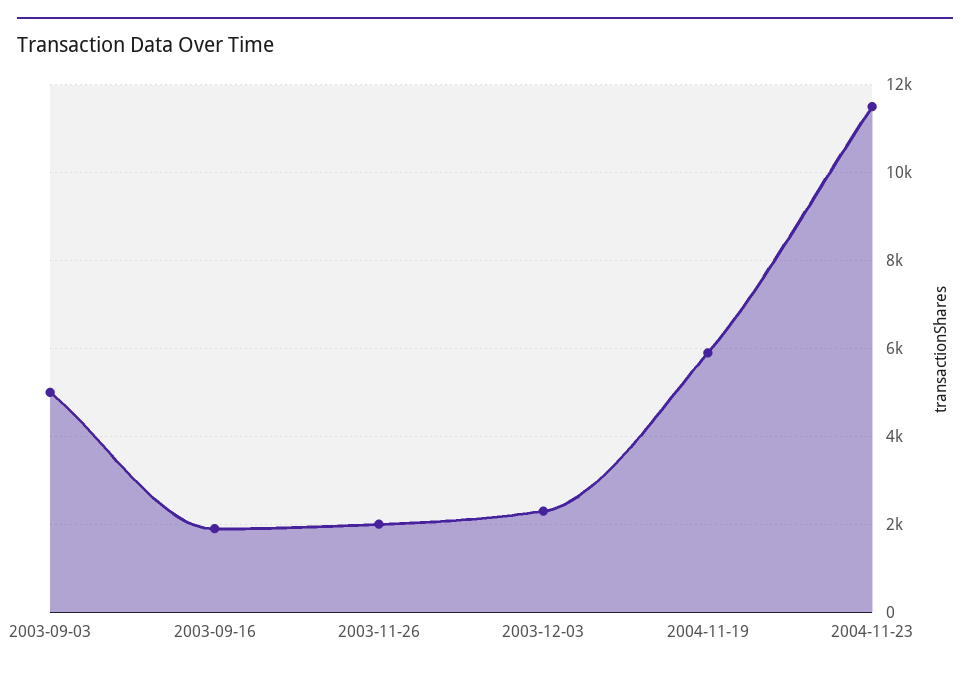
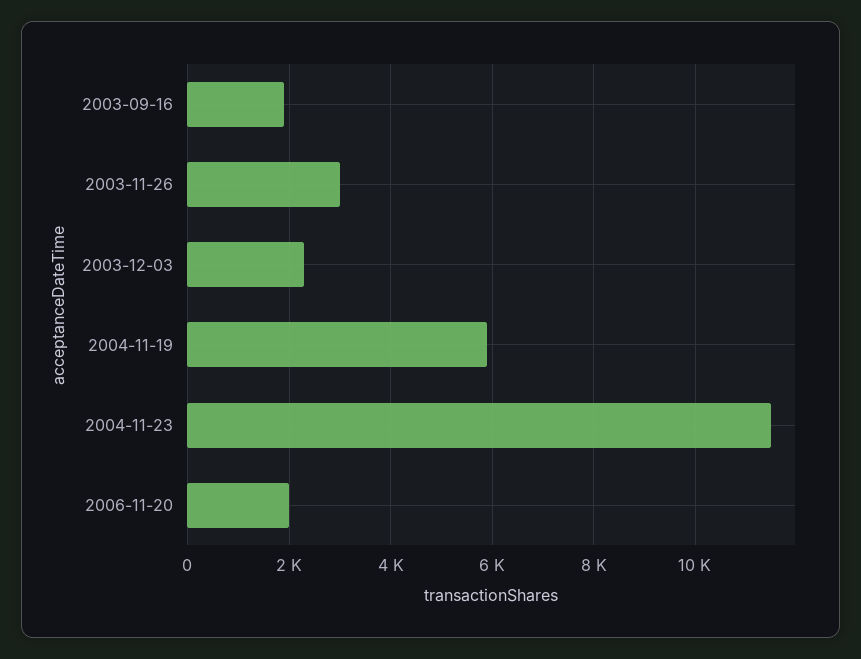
2003-09-03: 5000 -> none
2003-11-26: 2000 -> 3000
2006-11-20: none -> 2000

